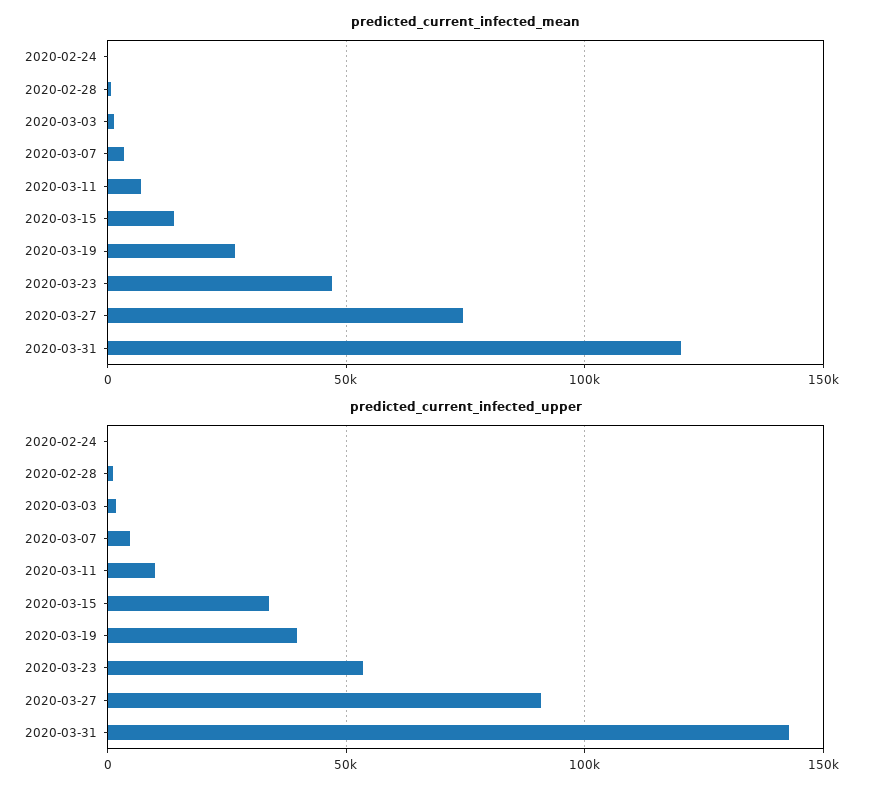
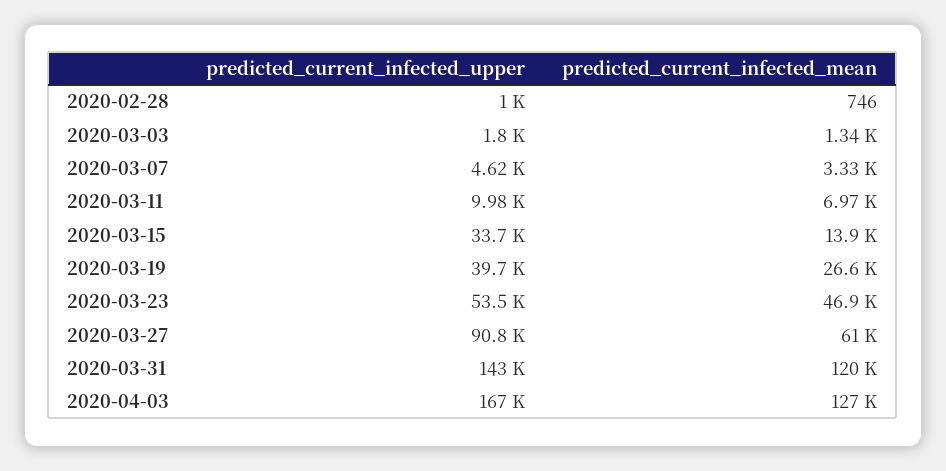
predicted_current_infected_mean, 2020-02-24: 0 -> none
predicted_current_infected_mean, 2020-03-27: 75000 -> 61000
predicted_current_infected_upper, 2020-02-24: 0 -> none
predicted_current_infected_upper, 2020-04-03: none -> 167000
predicted_current_infected_mean, 2020-04-03: none -> 127000

